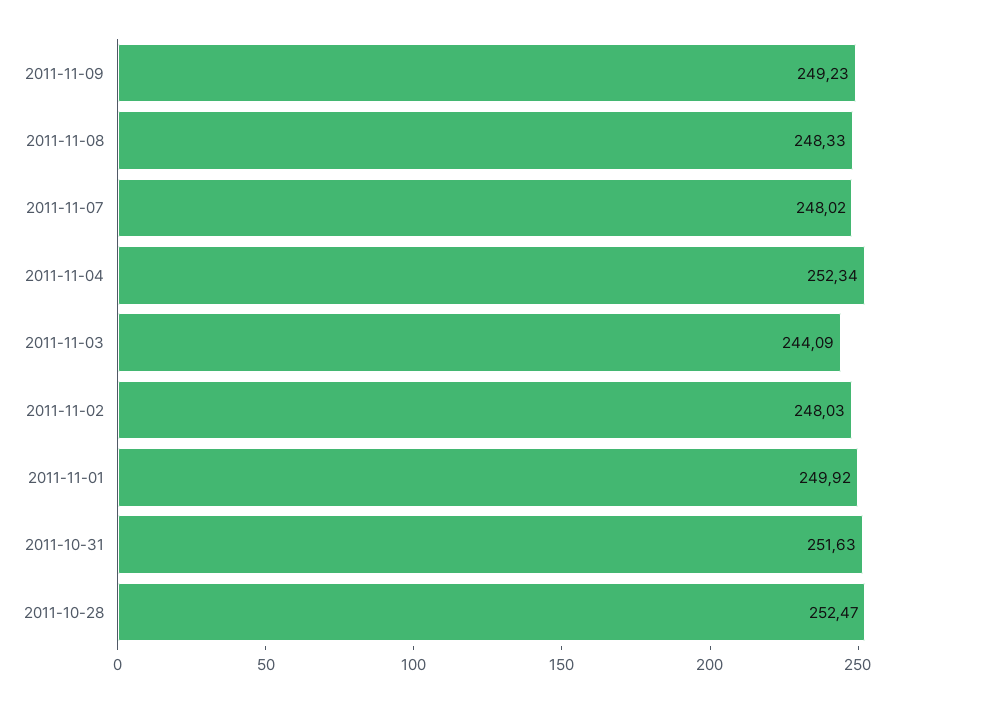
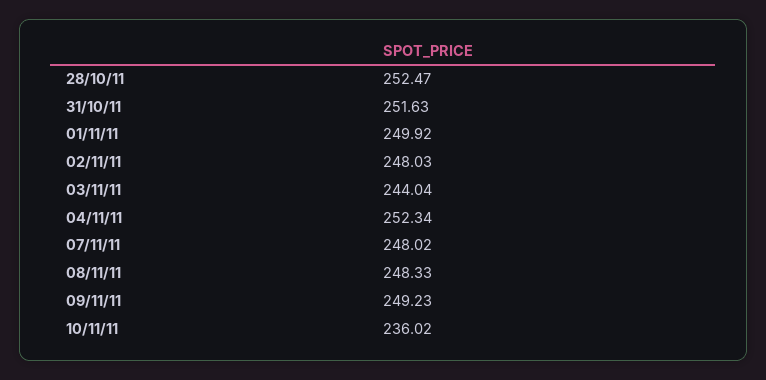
2011-11-03: 244.09 -> 244.04
10/11/11: none -> 236.02

